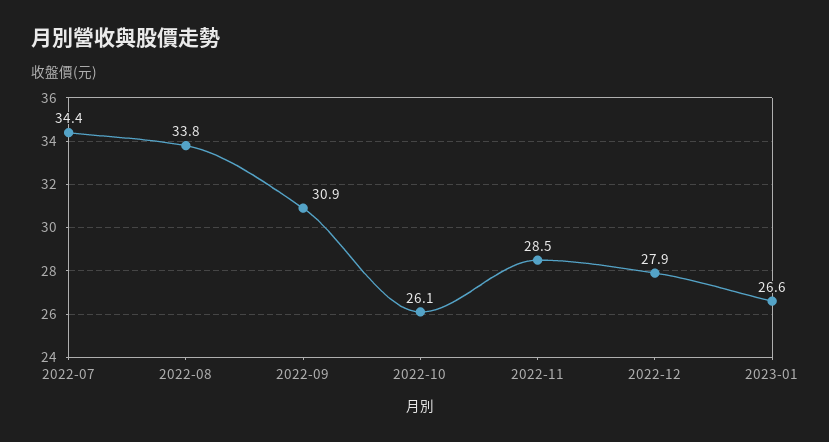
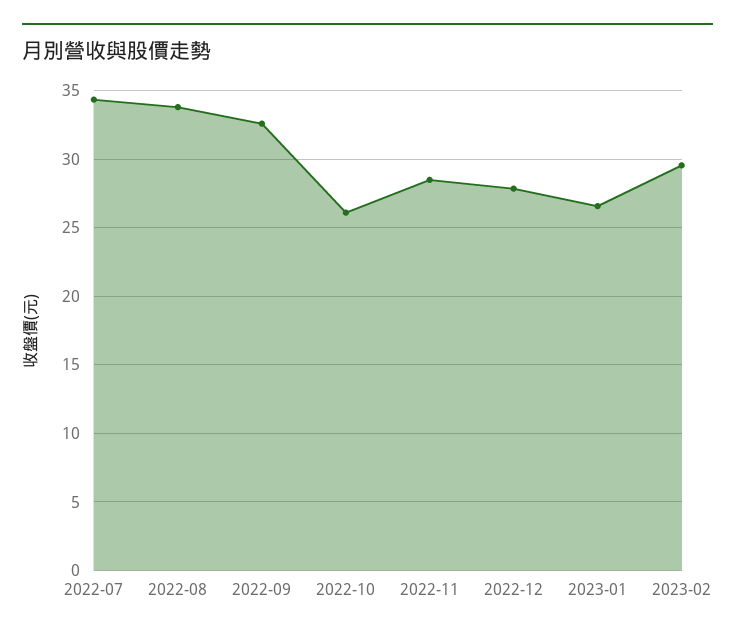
2022-09: 30.9 -> 32.5
2023-02: none -> 29.5

